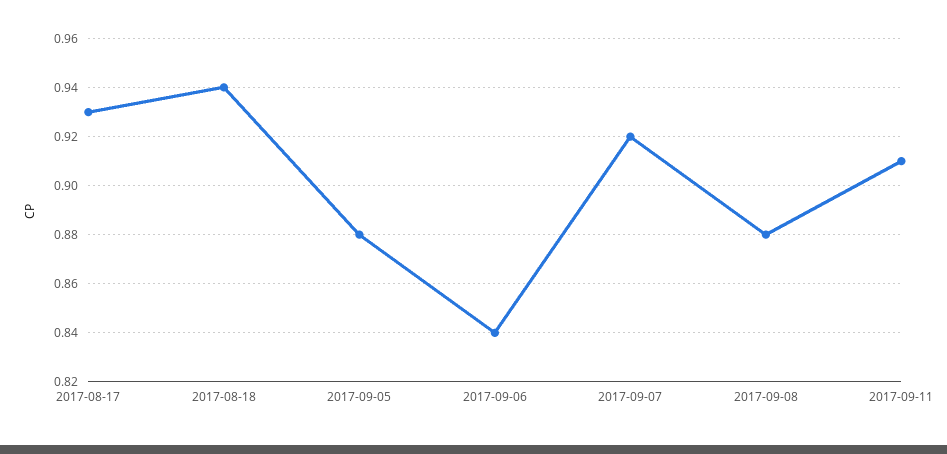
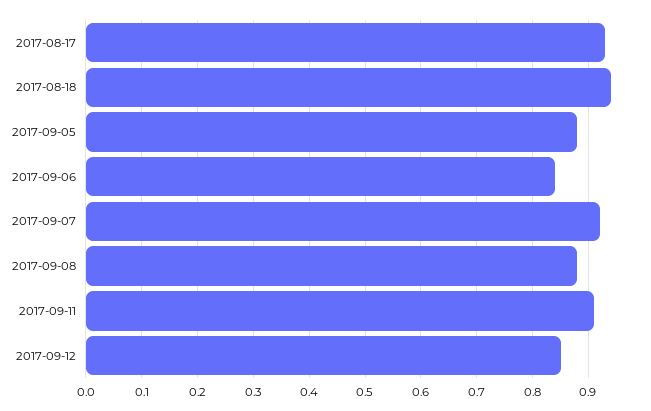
2017-09-12: none -> 0.85

